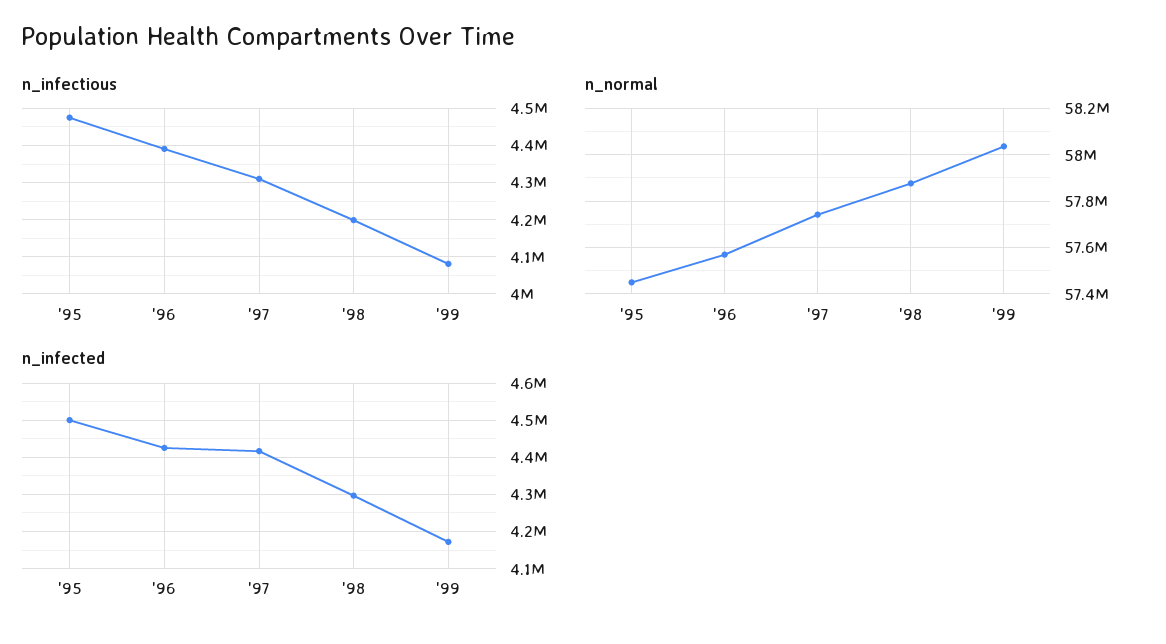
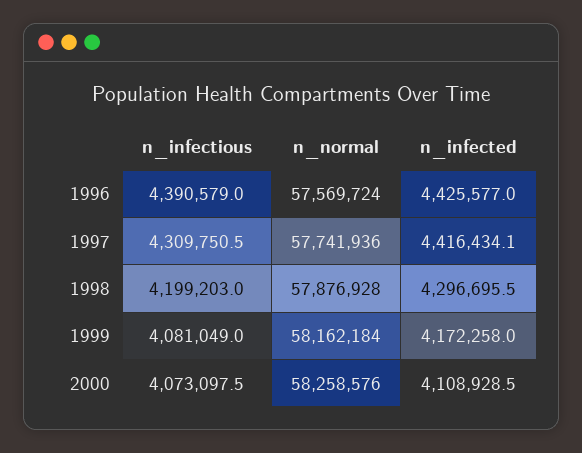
n_infectious, '95: 4480000 -> none
n_normal, '95: 57450000 -> none
n_normal, '99: 58050000 -> 58162184
n_infected, '95: 4500000 -> none
n_infectious, 2000: none -> 4073097.5
n_normal, 2000: none -> 58258576
n_infected, 2000: none -> 4108928.5

